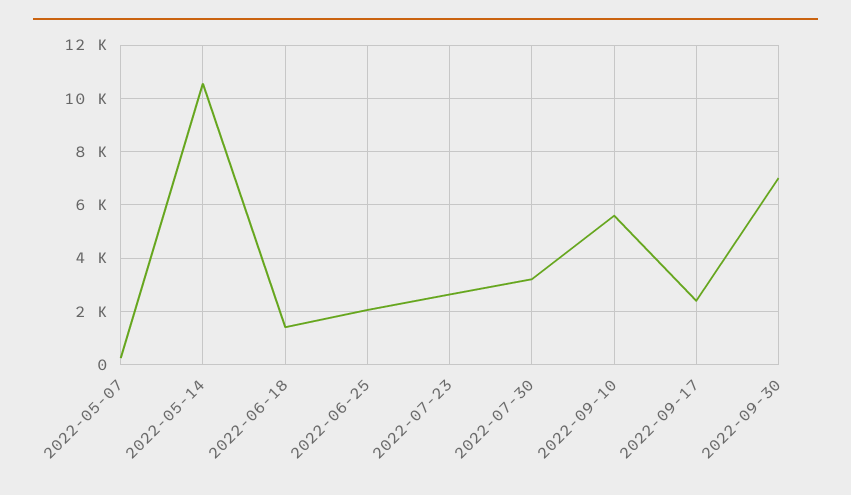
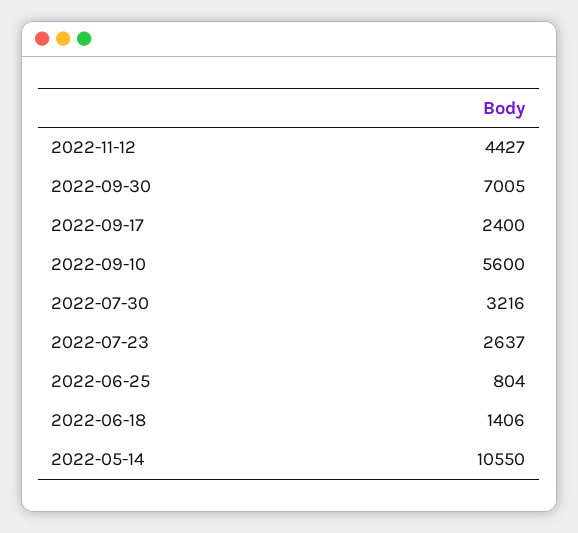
2022-05-07: 250 -> none
2022-06-25: 2000 -> 804
2022-11-12: none -> 4427

